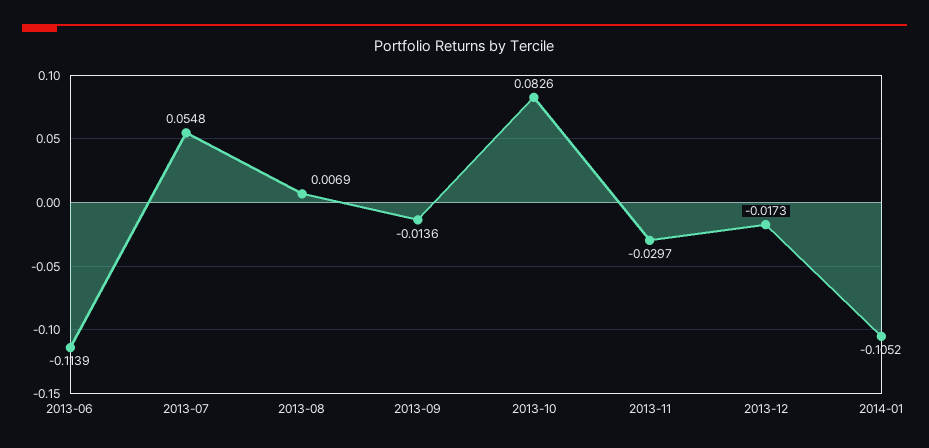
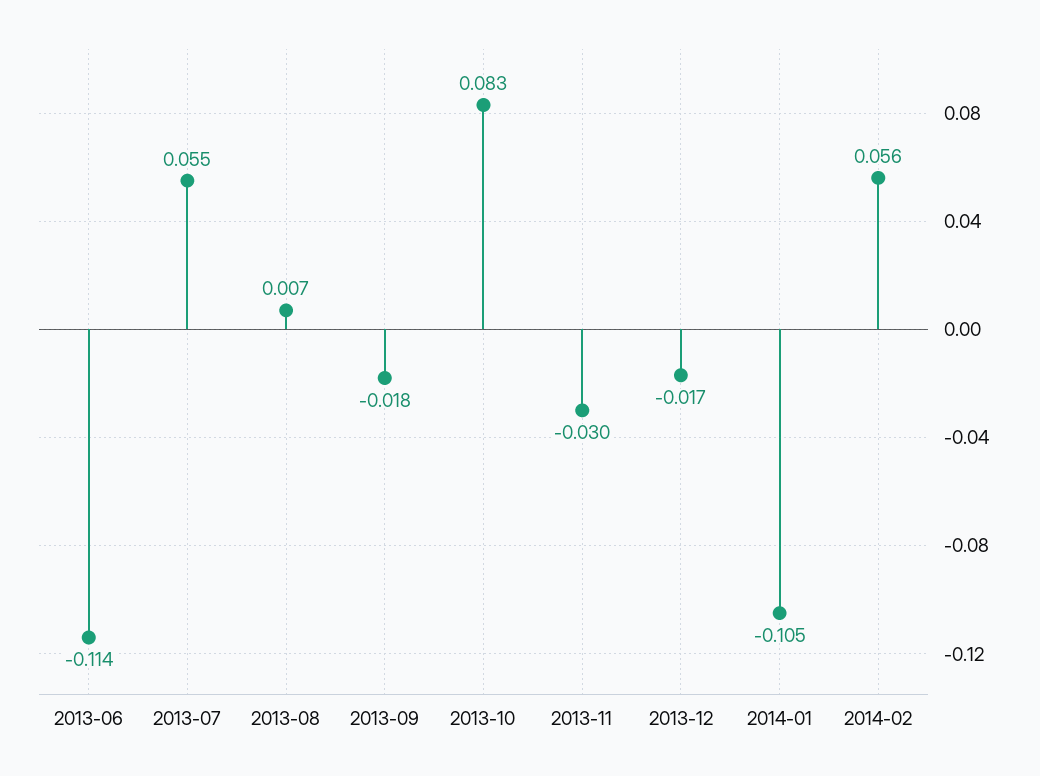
2013-09: -0.0136 -> -0.018
2014-02: none -> 0.056

